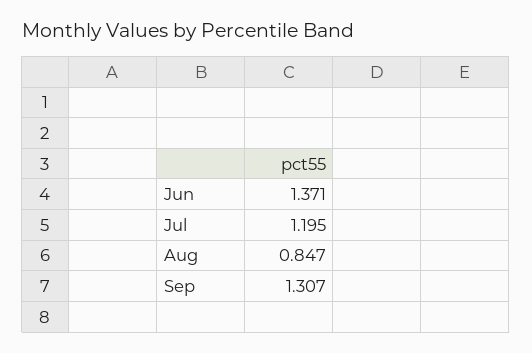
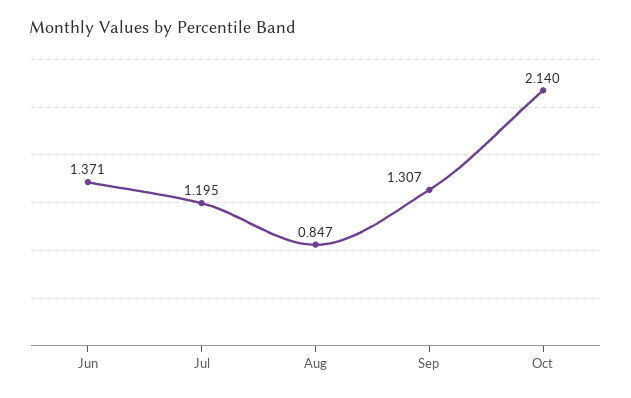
Oct: none -> 2.14

